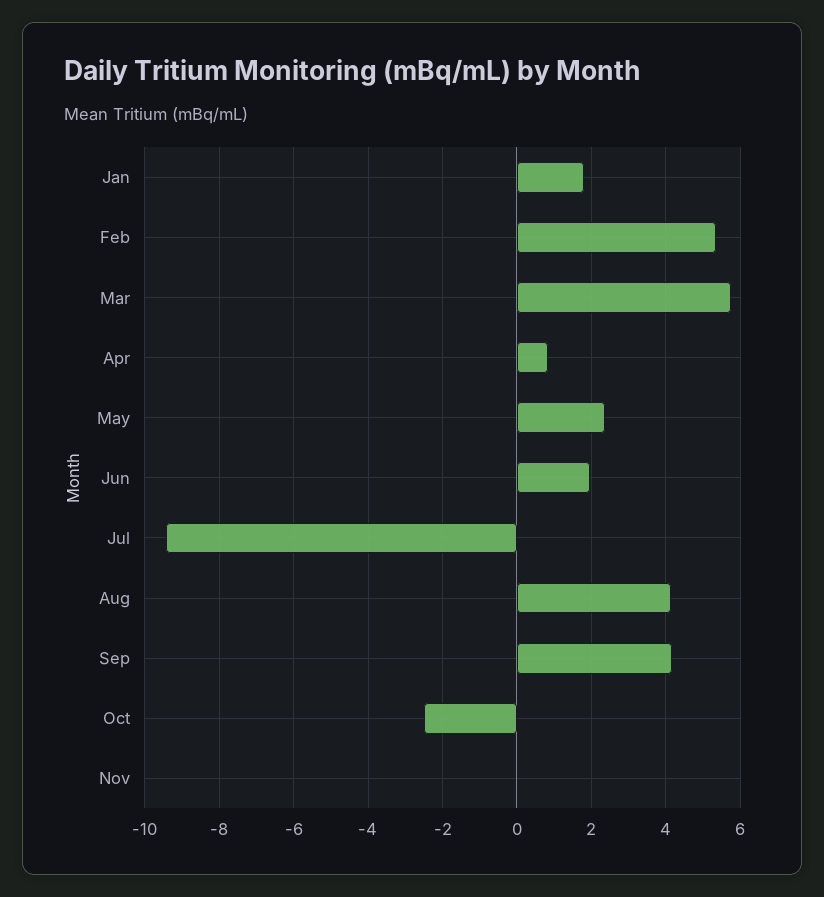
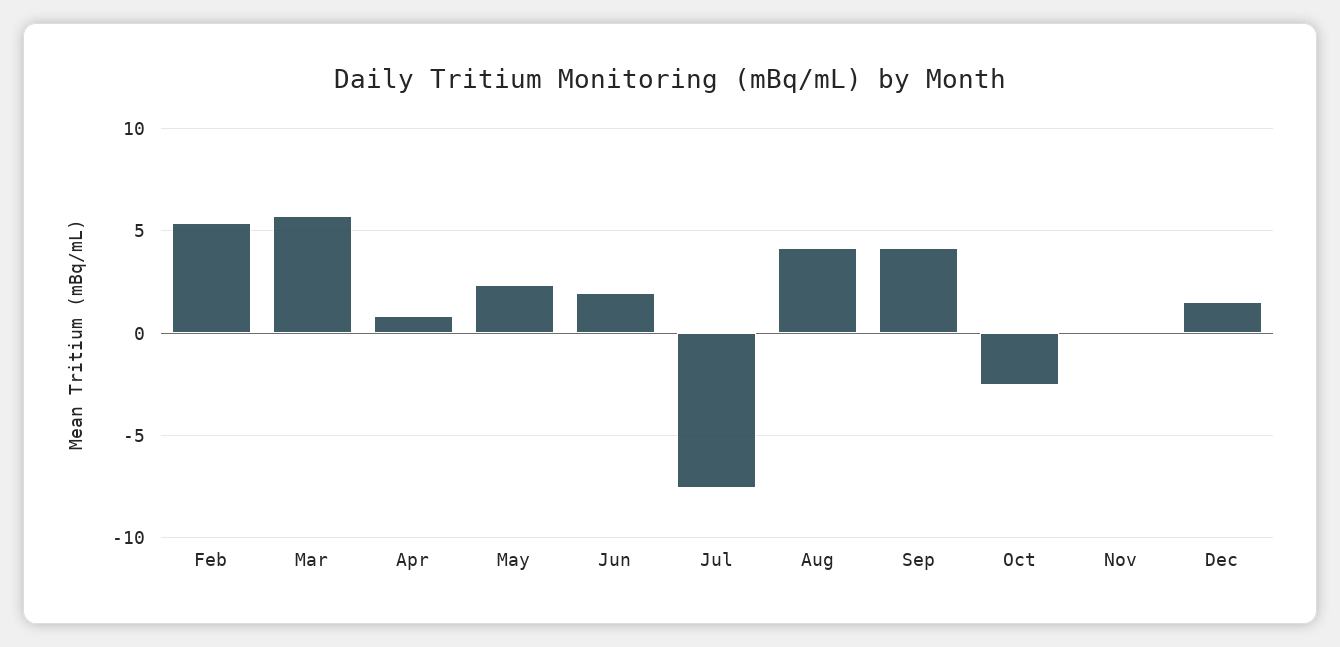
Jan: 1.8 -> none
Jul: -9.4 -> -7.5
Dec: none -> 1.5

